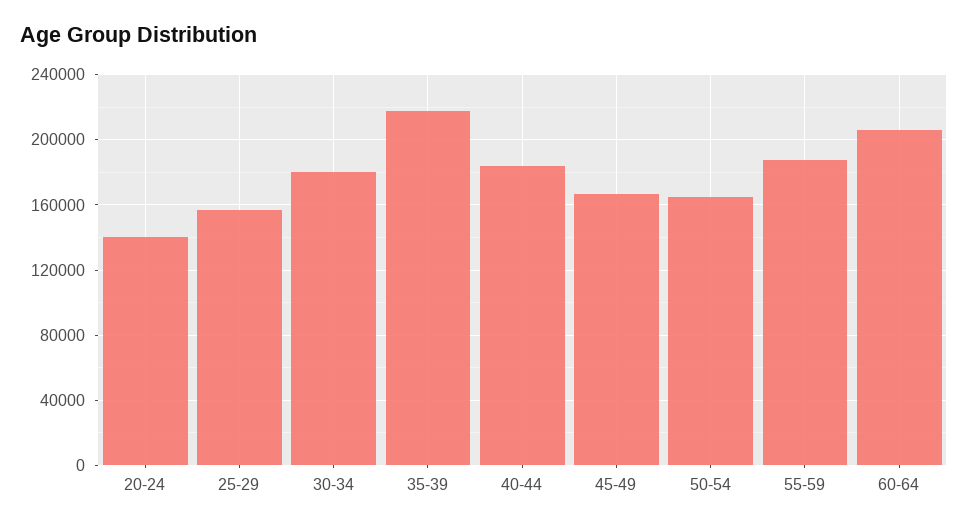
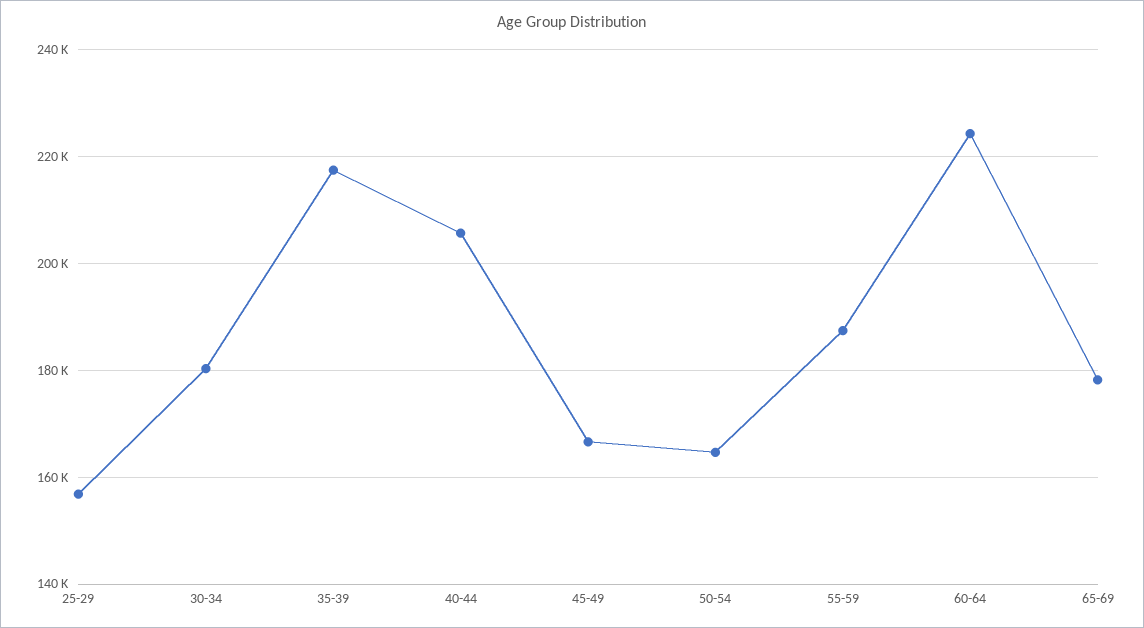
20-24: 140000 -> none
40-44: 185000 -> 206000
60-64: 205000 -> 224000
65-69: none -> 178000

